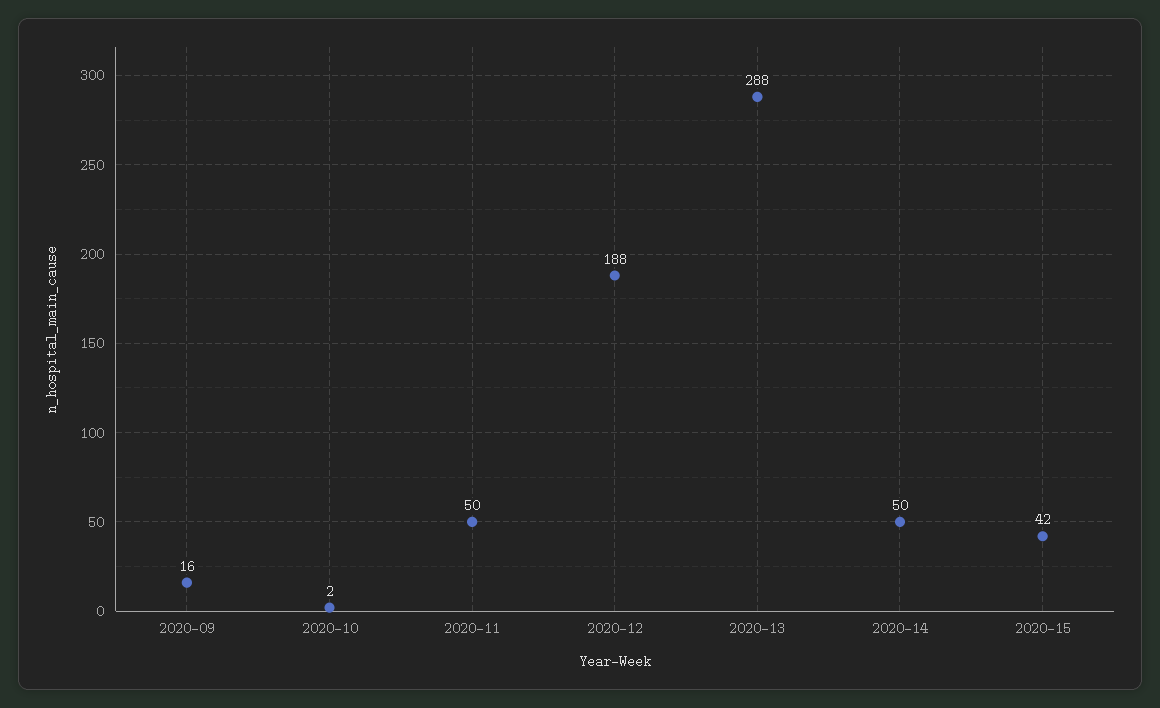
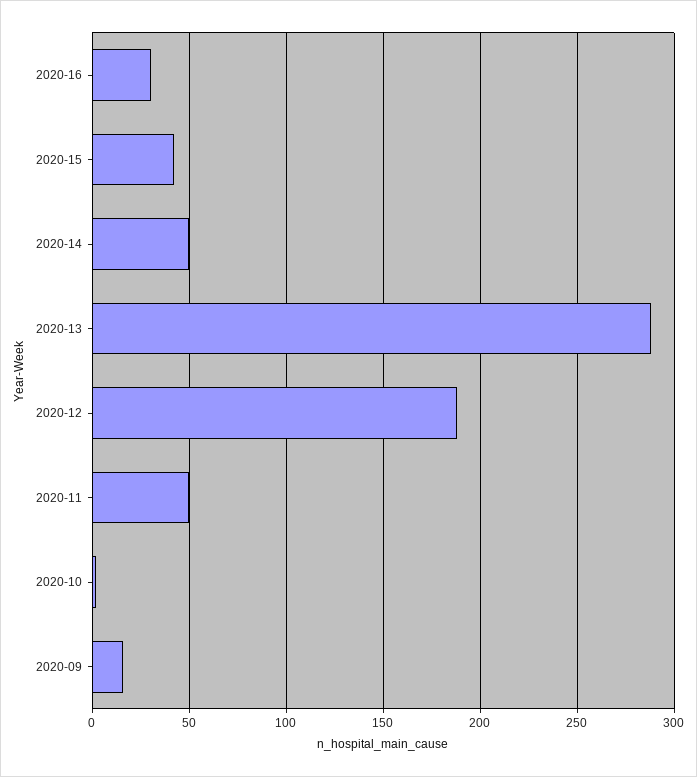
2020-16: none -> 30

